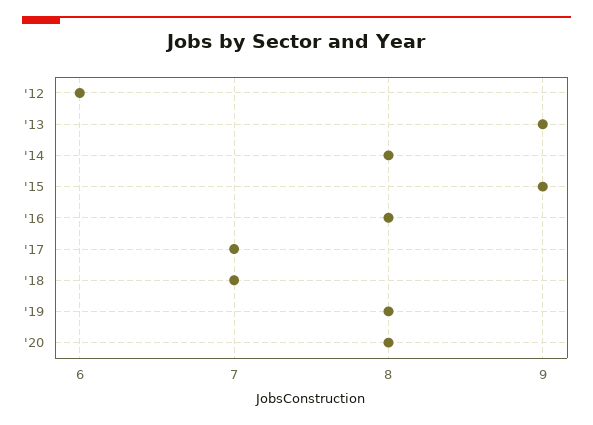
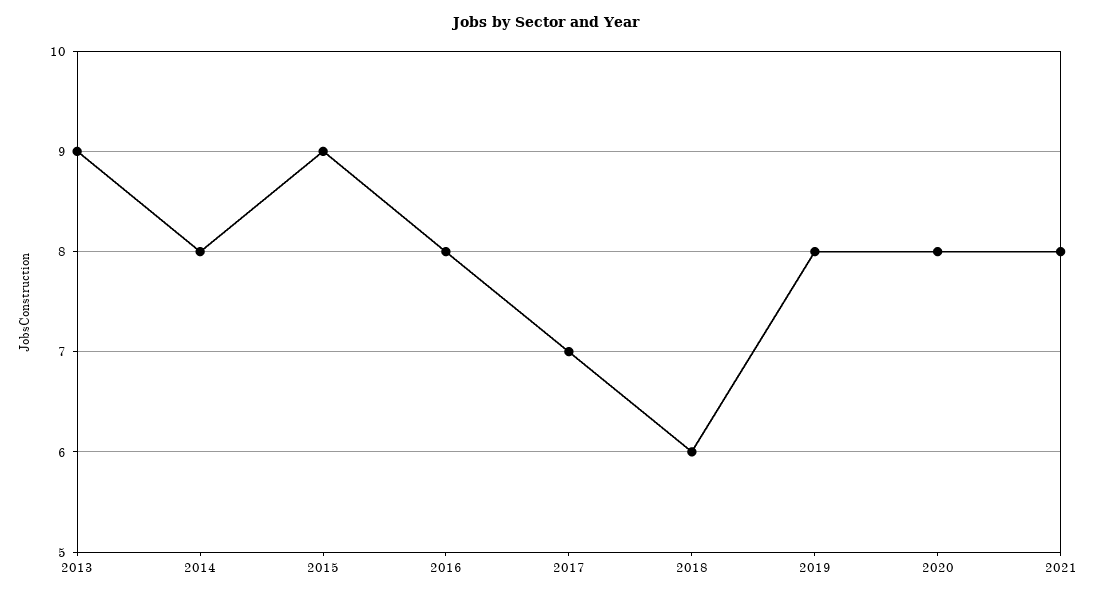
'12: 6 -> none
'18: 7 -> 6
2021: none -> 8

